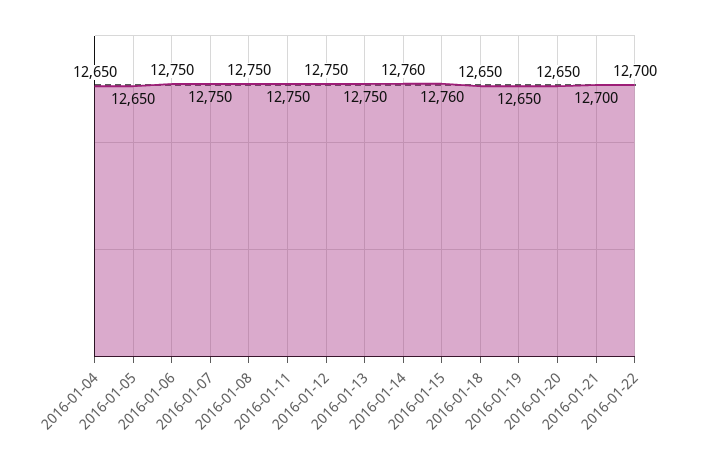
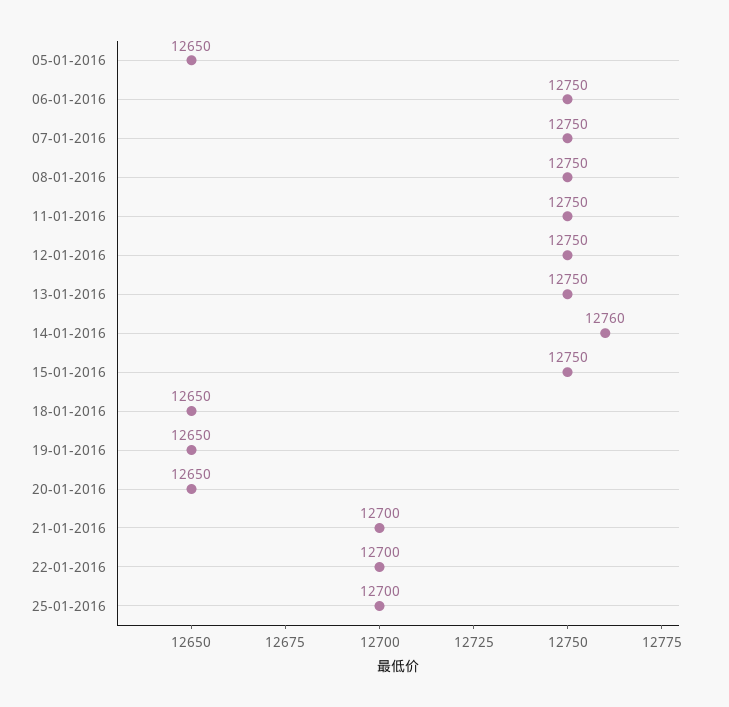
2016-01-04: 12650 -> none
2016-01-15: 12760 -> 12750
25-01-2016: none -> 12700

